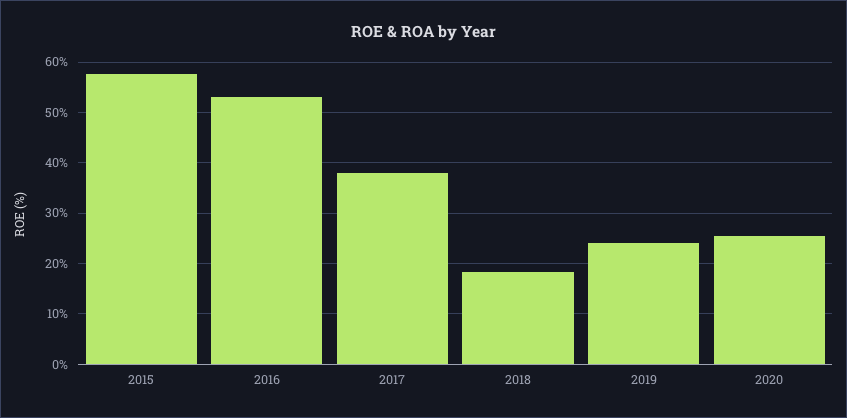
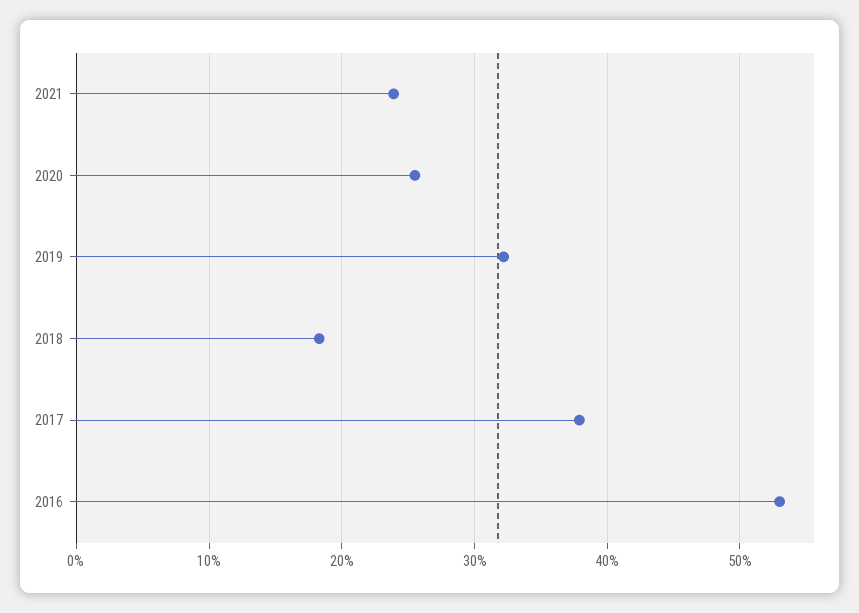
2015: 58 -> none
2019: 24 -> 32
2021: none -> 24

